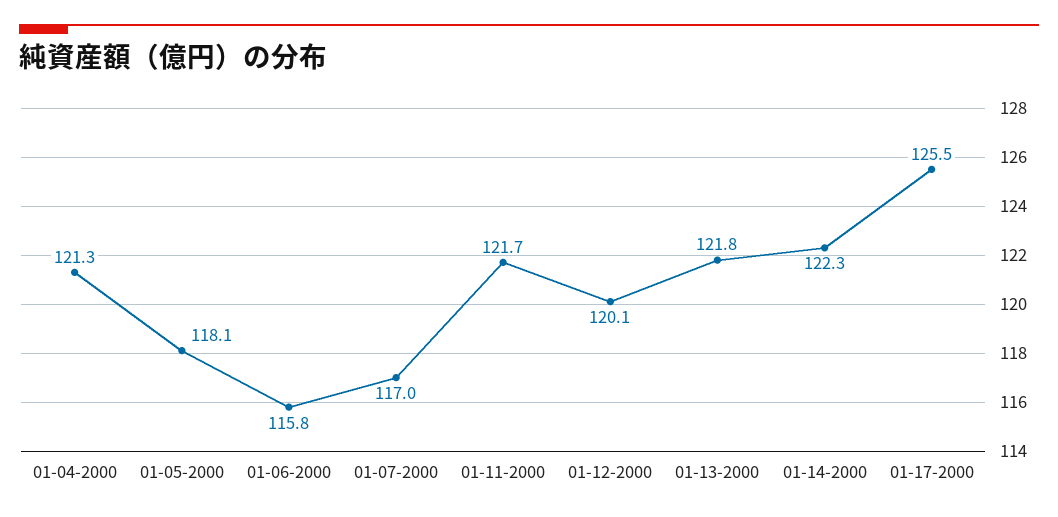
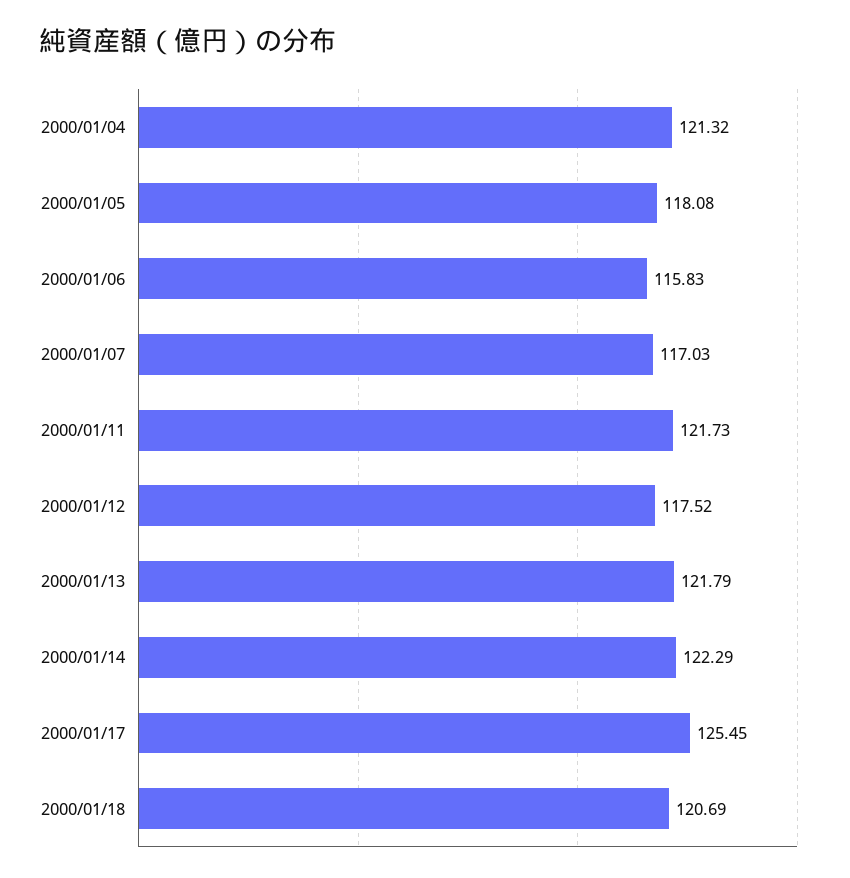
01-12-2000: 120.1 -> 117.52
2000/01/18: none -> 120.69

